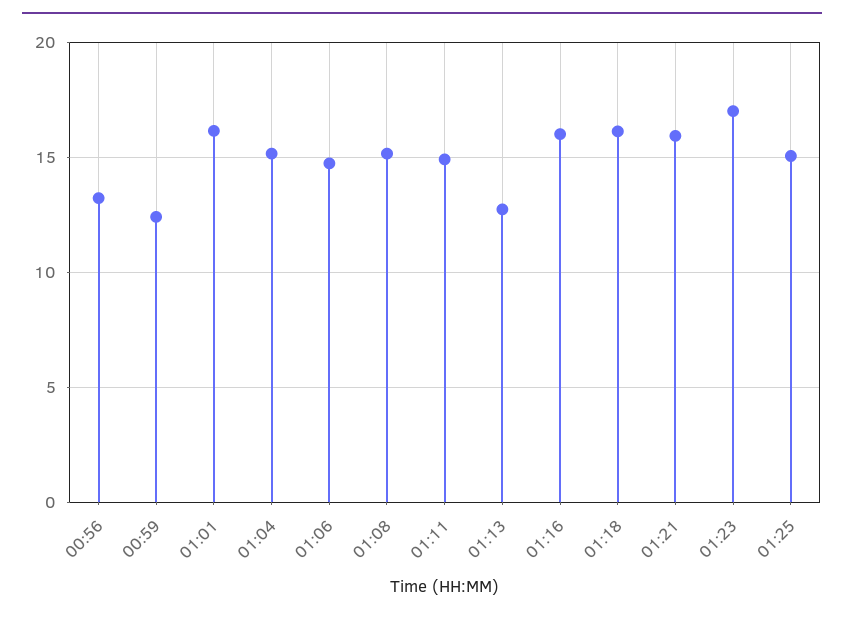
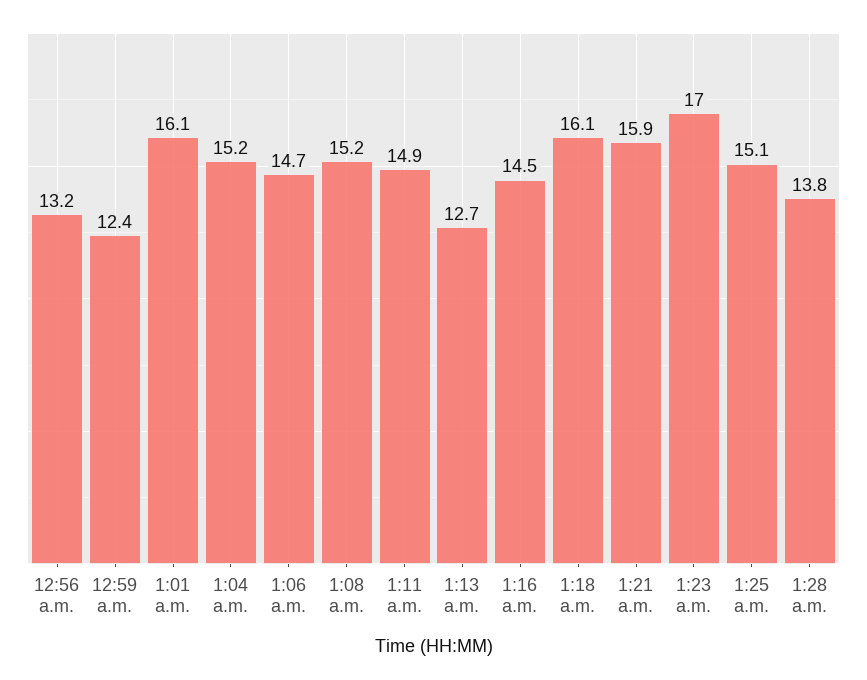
01:16: 16 -> 14.5
1:28 a.m.: none -> 13.8

